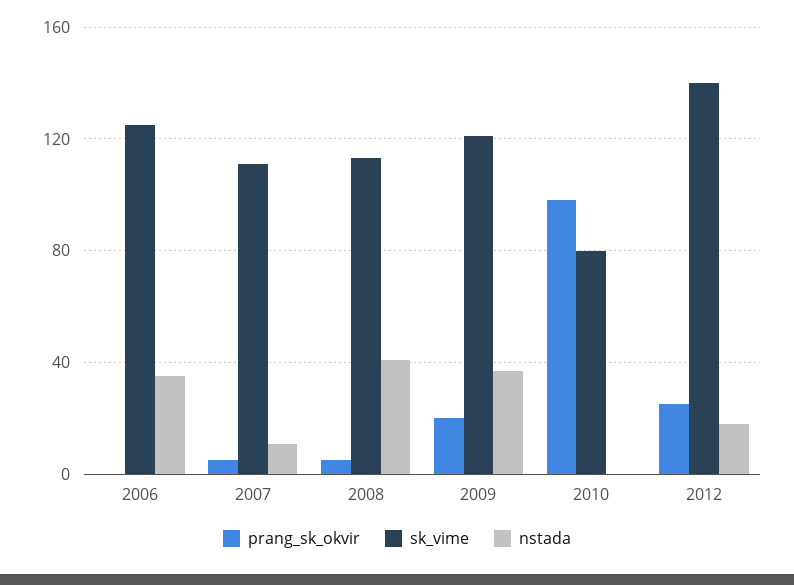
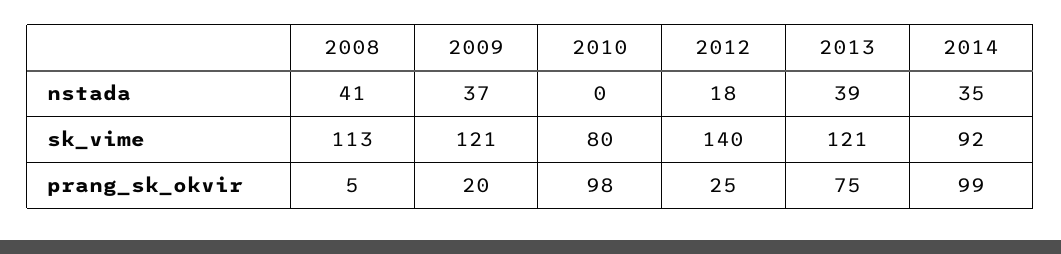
prang_sk_okvir, 2006: 0 -> none
sk_vime, 2006: 125 -> none
nstada, 2006: 35 -> none
prang_sk_okvir, 2007: 5 -> none
sk_vime, 2007: 110 -> none
nstada, 2007: 10 -> none
nstada, 2013: none -> 39
nstada, 2014: none -> 35
sk_vime, 2013: none -> 121
sk_vime, 2014: none -> 92
prang_sk_okvir, 2013: none -> 75
prang_sk_okvir, 2014: none -> 99

